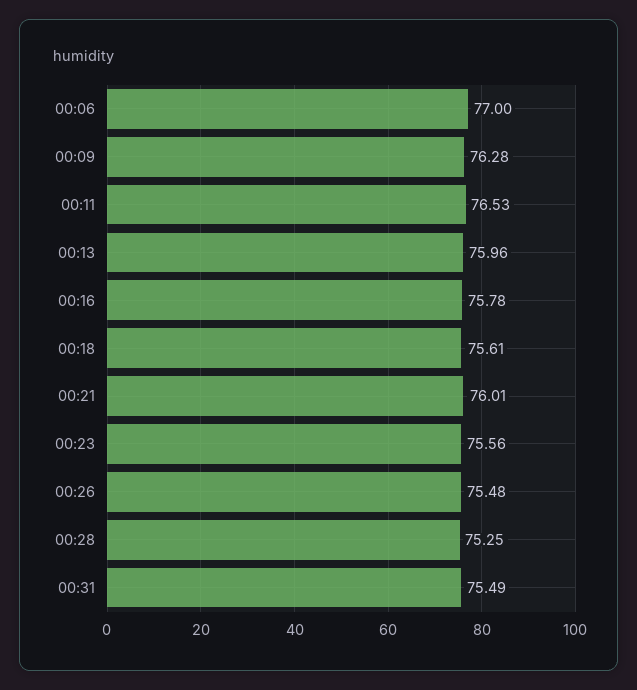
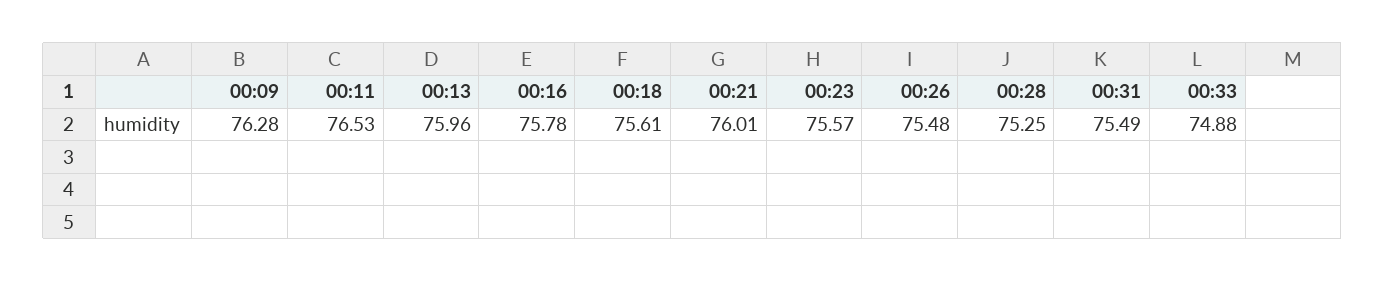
00:06: 77 -> none
00:23: 75.56 -> 75.57
00:33: none -> 74.88

